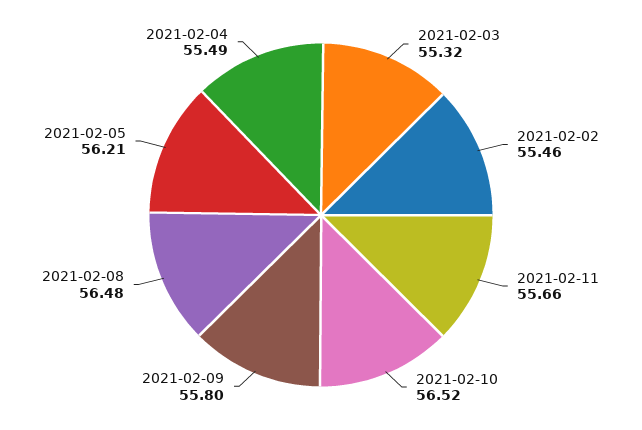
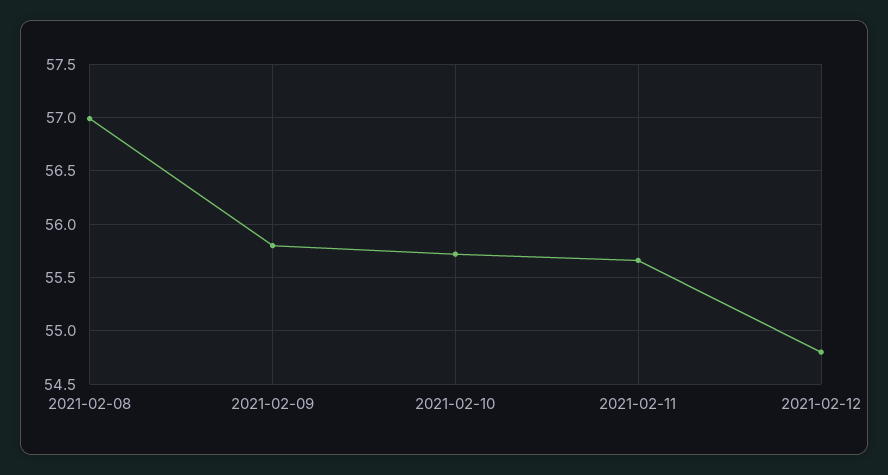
2021-02-03: 55.32 -> none
2021-02-02: 55.46 -> none
2021-02-10: 56.52 -> 55.7
2021-02-08: 56.48 -> 57
2021-02-05: 56.21 -> none
2021-02-04: 55.49 -> none
2021-02-12: none -> 54.8

